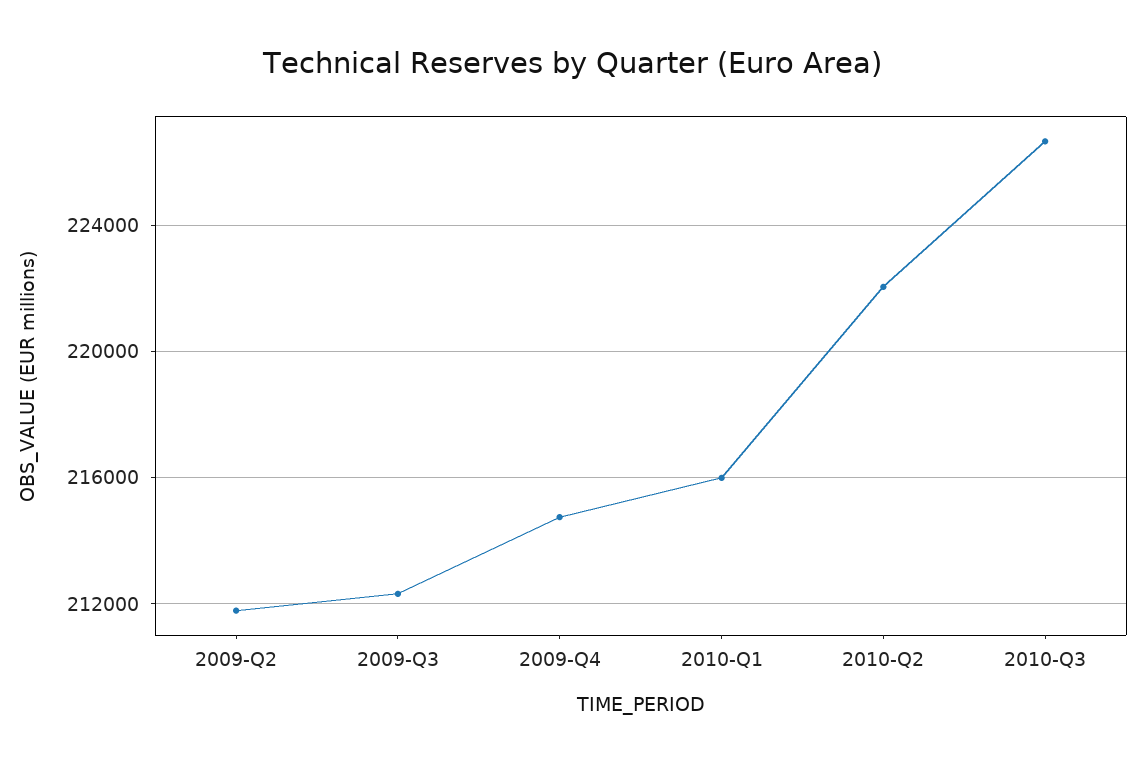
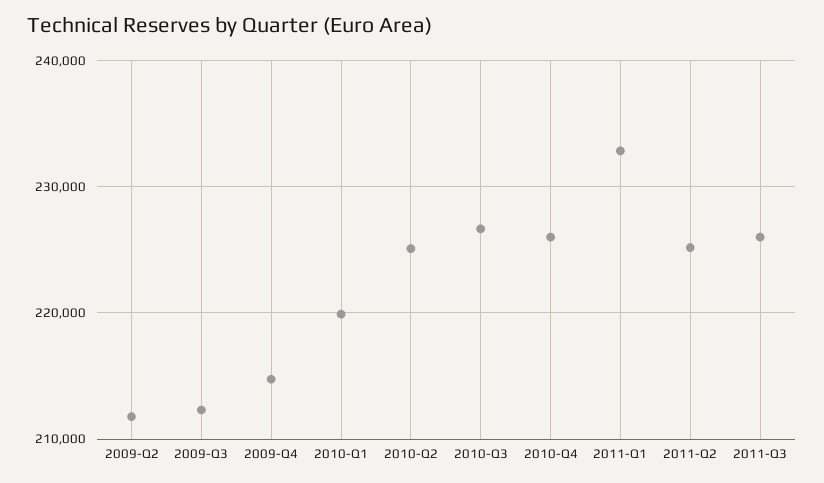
2010-Q1: 216000 -> 220000
2010-Q2: 222000 -> 225000
2010-Q4: none -> 226000
2011-Q1: none -> 233000
2011-Q2: none -> 225000
2011-Q3: none -> 226000

